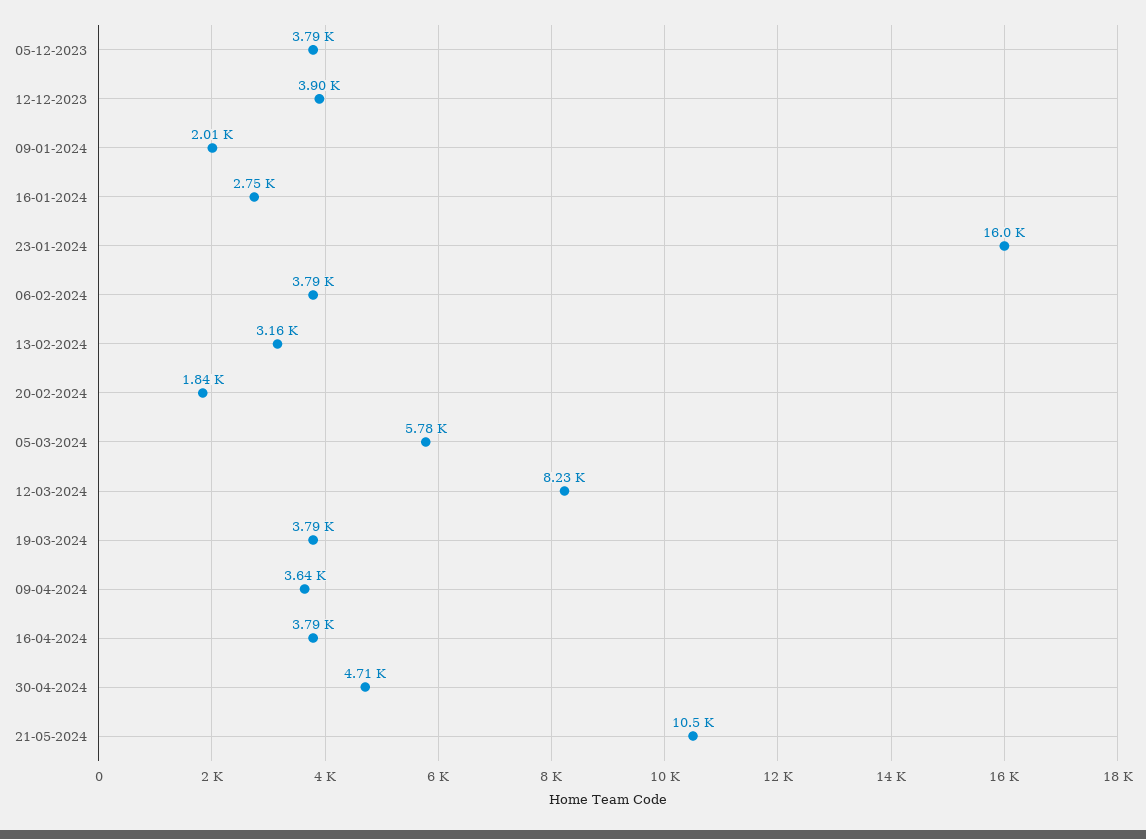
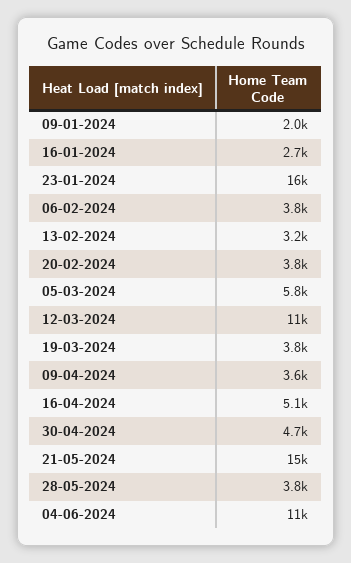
05-12-2023: 3790 -> none
12-12-2023: 3900 -> none
20-02-2024: 1840 -> 3800
12-03-2024: 8230 -> 11000
16-04-2024: 3790 -> 5100
21-05-2024: 10500 -> 15000
28-05-2024: none -> 3800
04-06-2024: none -> 11000

